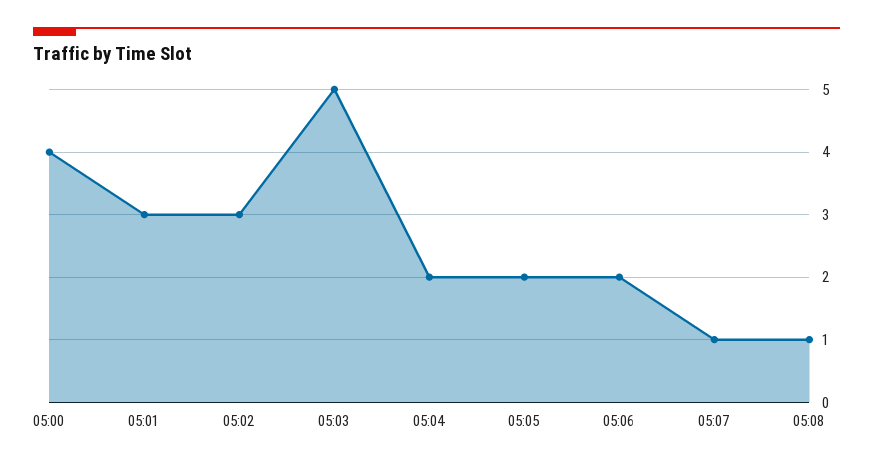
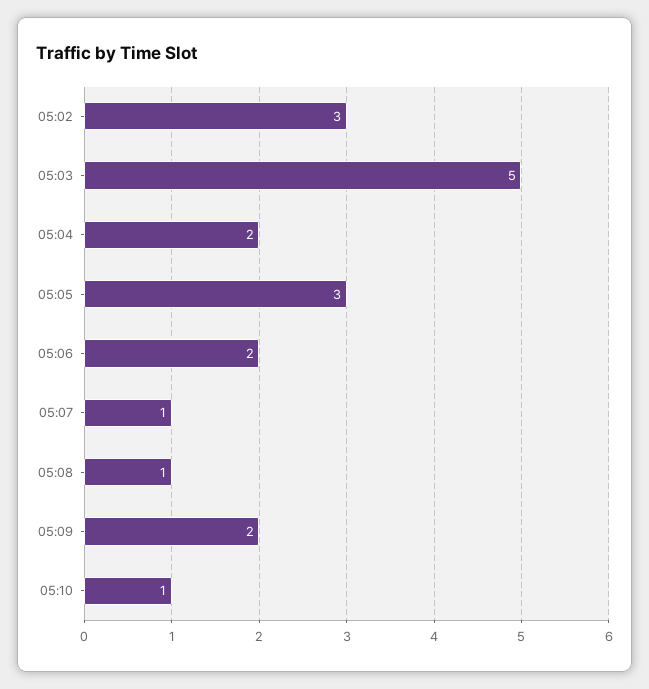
05:00: 4 -> none
05:01: 3 -> none
05:05: 2 -> 3
05:09: none -> 2
05:10: none -> 1

